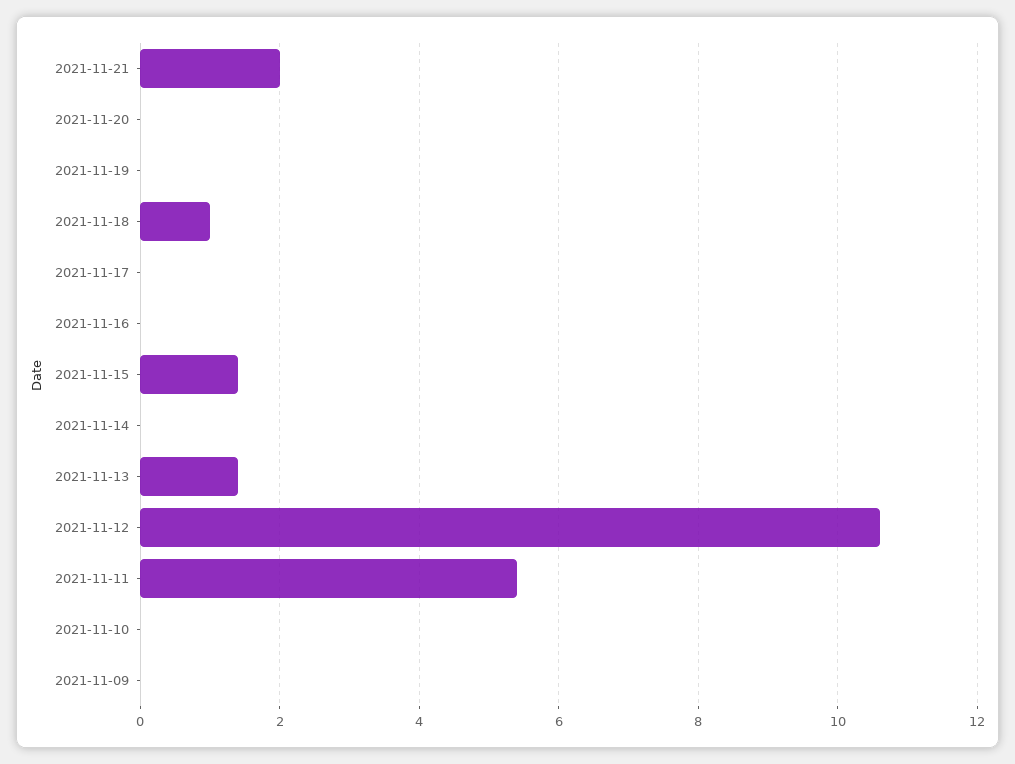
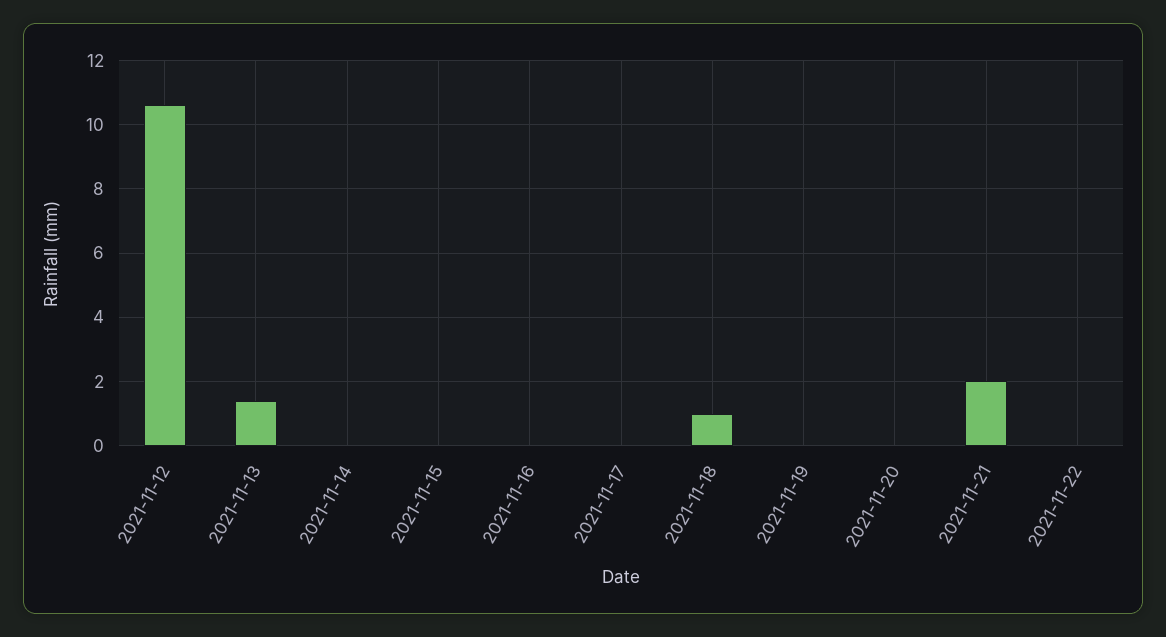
2021-11-15: 1.5 -> 0
2021-11-11: 5.5 -> none
2021-11-10: 0 -> none
2021-11-09: 0 -> none
2021-11-22: none -> 0

